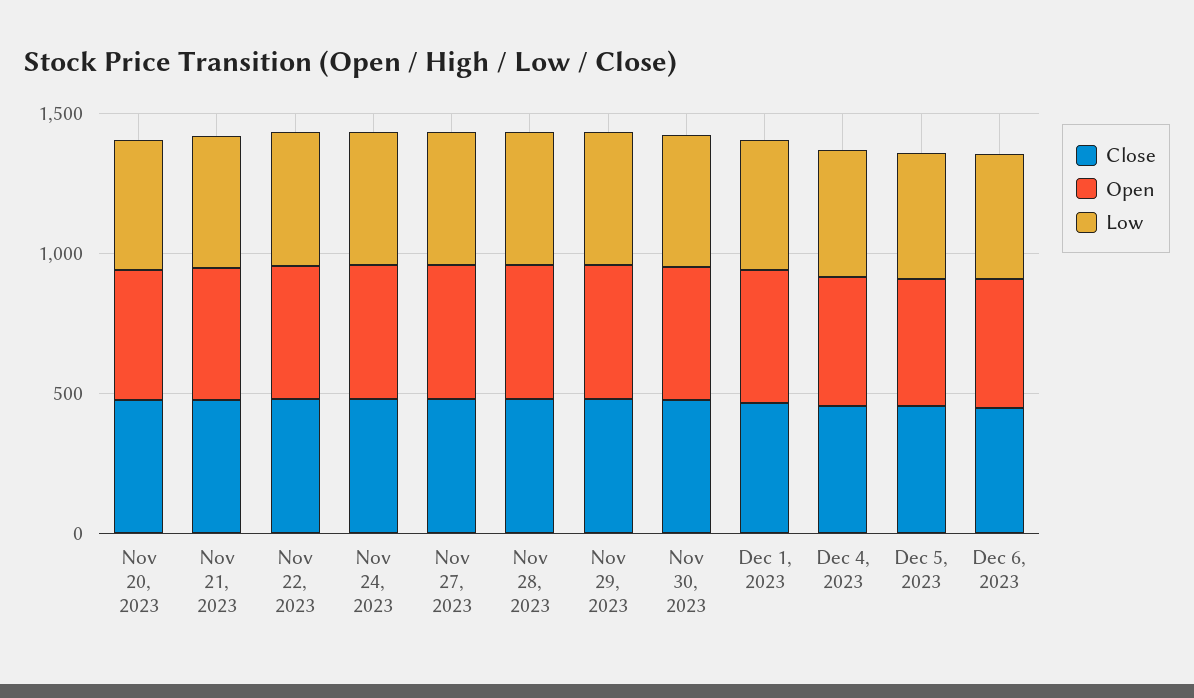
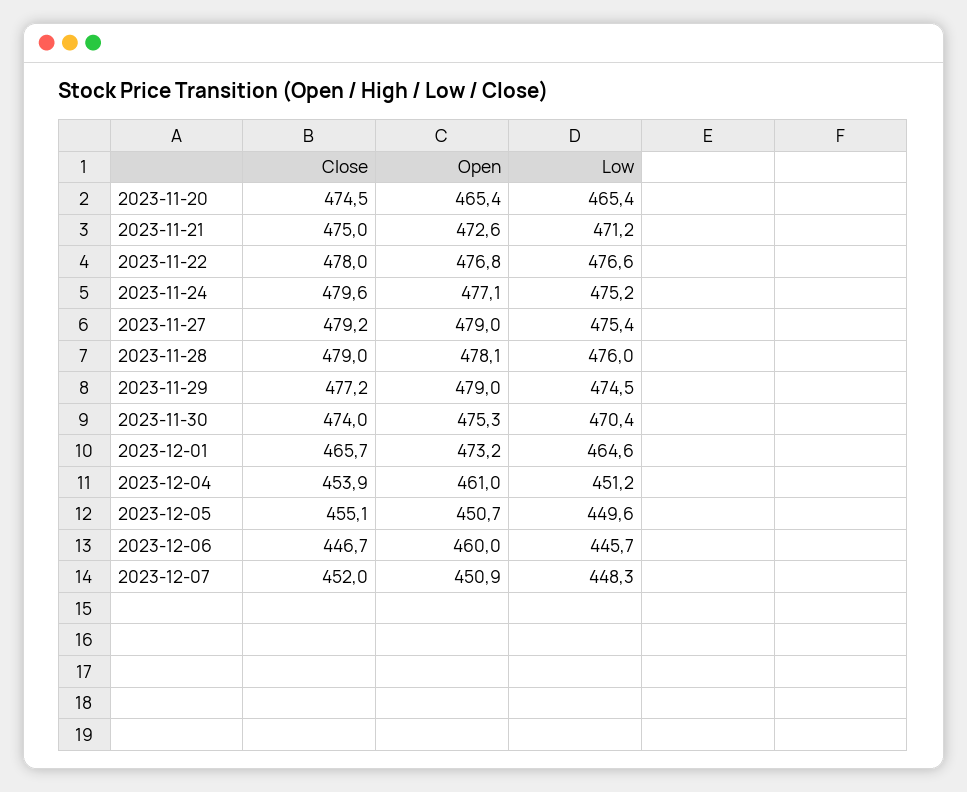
Close, 2023-12-07: none -> 452
Open, 2023-12-07: none -> 450.9
Low, 2023-12-07: none -> 448.3

